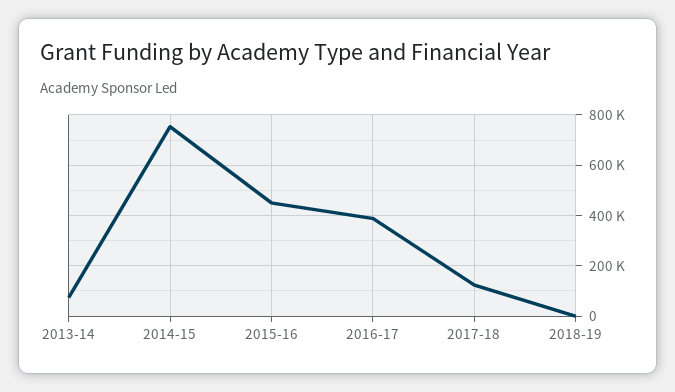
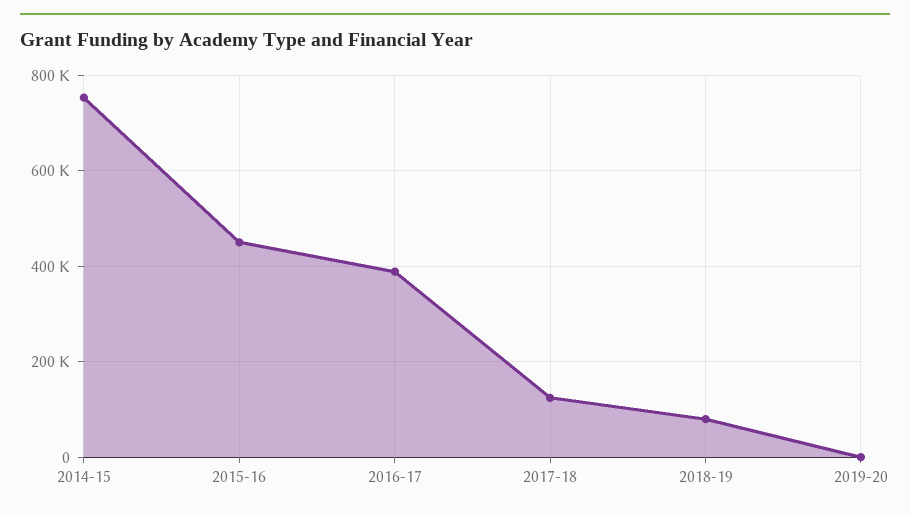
2013-14: 75000 -> none
2018-19: 0 -> 80000
2019-20: none -> 0

